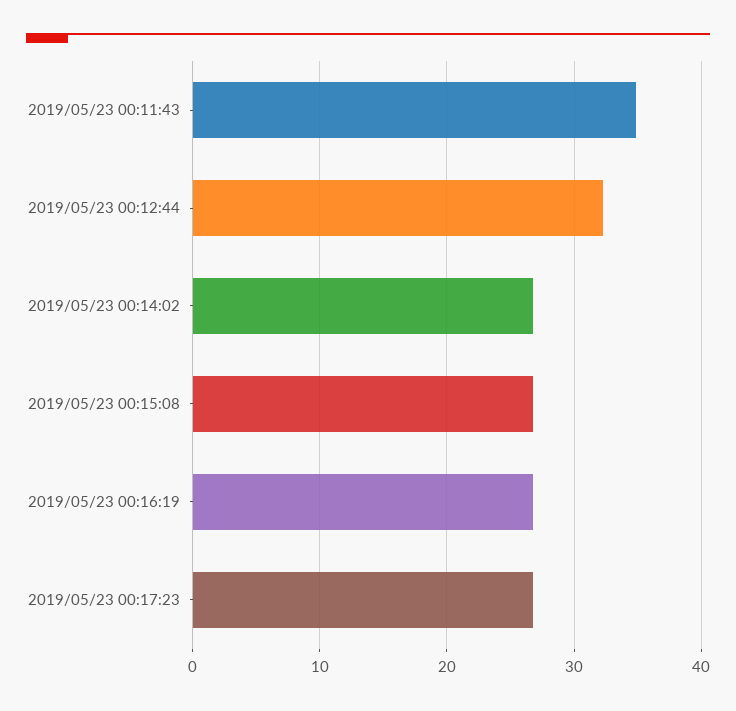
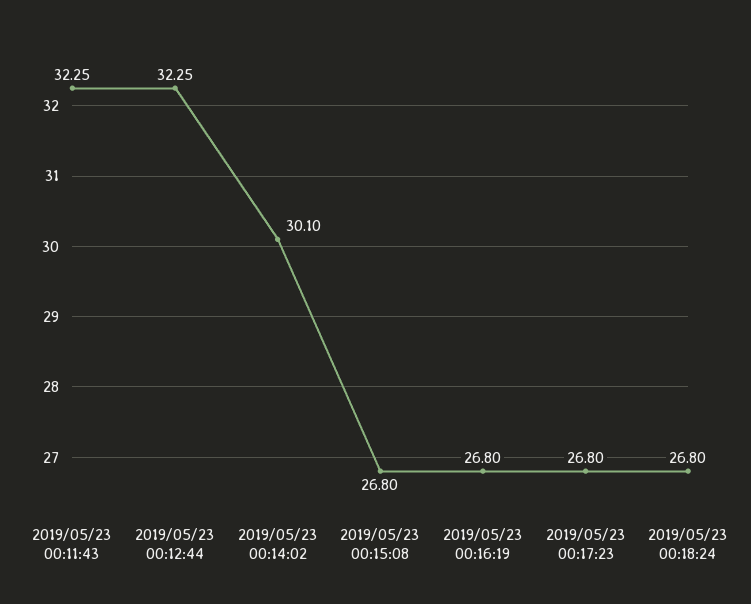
2019/05/23 00:11:43: 35 -> 32.25
2019/05/23 00:14:02: 27 -> 30.1
2019/05/23 00:18:24: none -> 26.8

